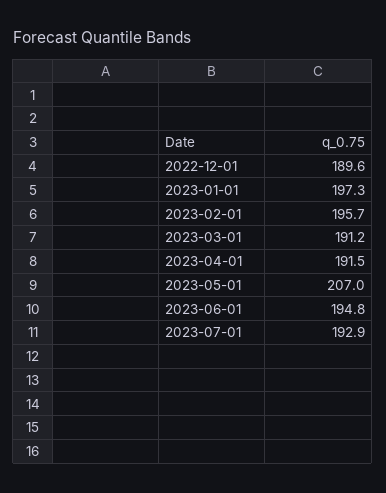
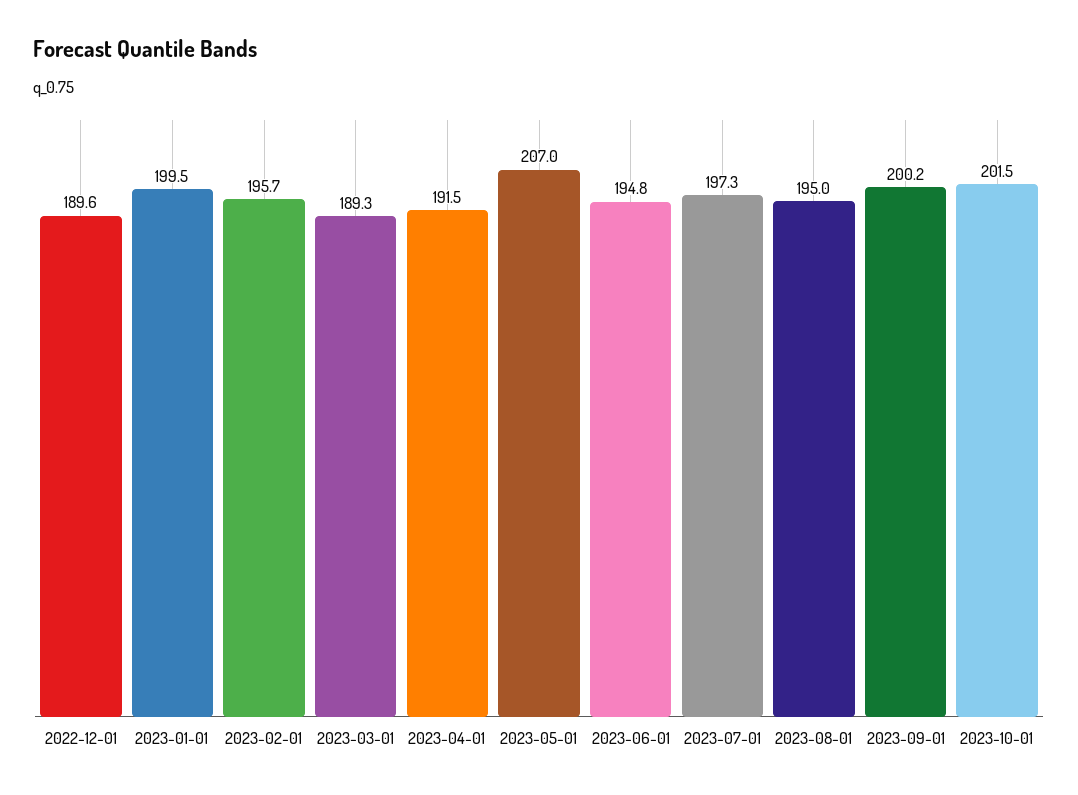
2023-01-01: 197.3 -> 199.5
2023-03-01: 191.2 -> 189.3
2023-07-01: 192.9 -> 197.3
2023-08-01: none -> 195
2023-09-01: none -> 200.2
2023-10-01: none -> 201.5

